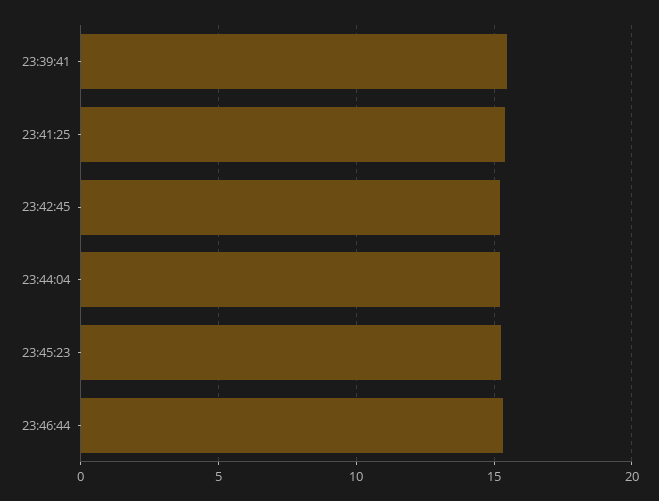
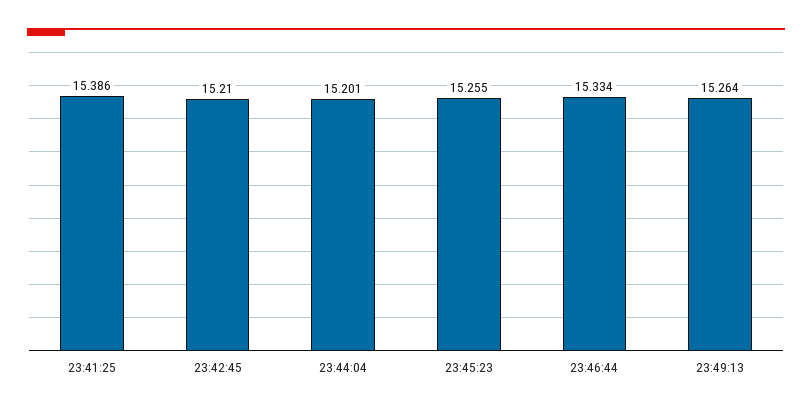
23:39:41: 15.5 -> none
23:49:13: none -> 15.264

